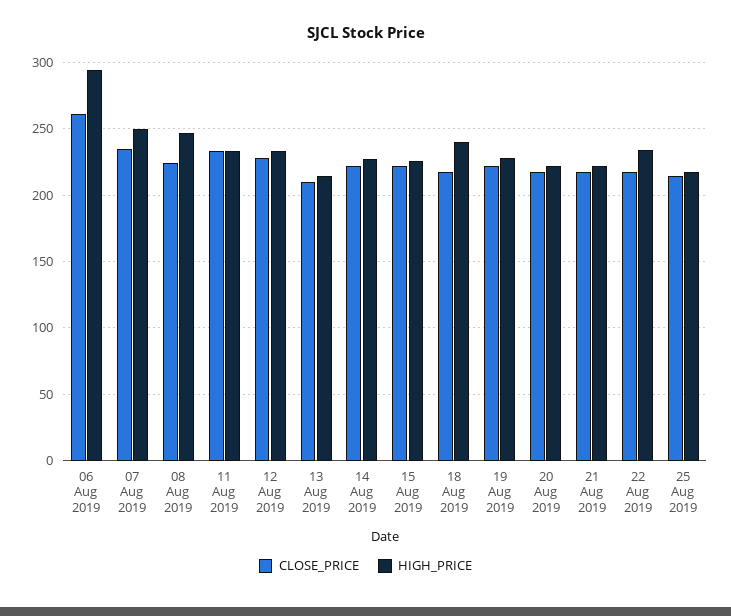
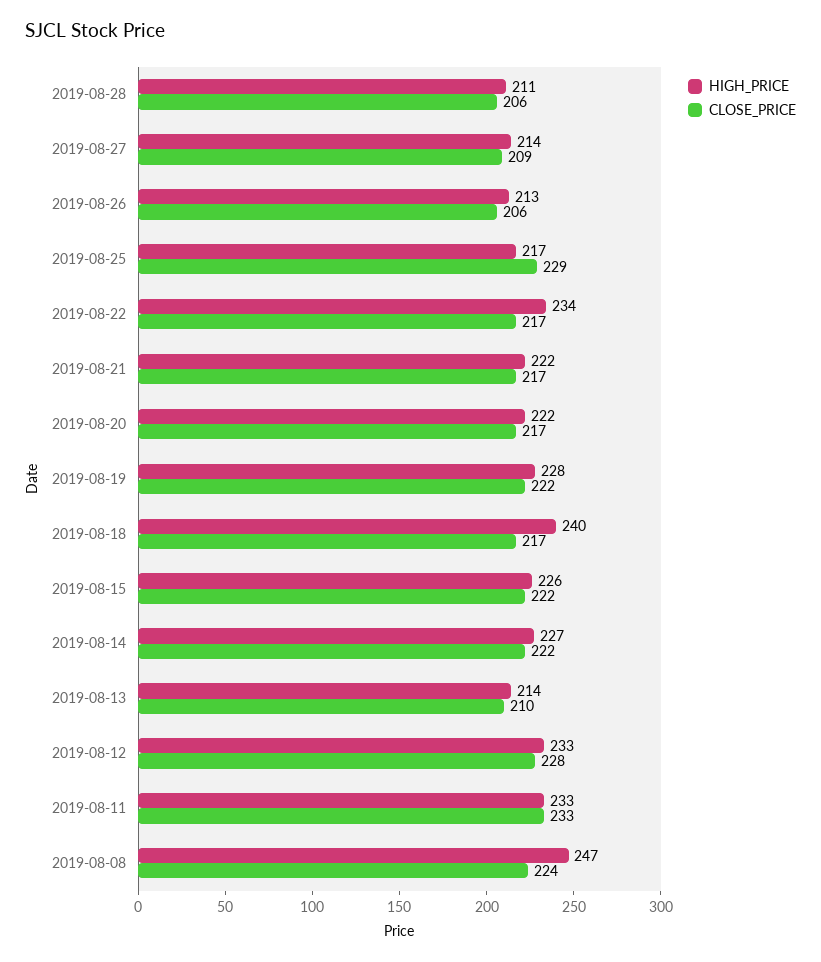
CLOSE_PRICE, 06 Aug 2019: 260 -> none
HIGH_PRICE, 06 Aug 2019: 295 -> none
CLOSE_PRICE, 07 Aug 2019: 235 -> none
HIGH_PRICE, 07 Aug 2019: 250 -> none
CLOSE_PRICE, 25 Aug 2019: 215 -> 229
HIGH_PRICE, 2019-08-28: none -> 211
CLOSE_PRICE, 2019-08-28: none -> 206
HIGH_PRICE, 2019-08-27: none -> 214
CLOSE_PRICE, 2019-08-27: none -> 209
HIGH_PRICE, 2019-08-26: none -> 213
CLOSE_PRICE, 2019-08-26: none -> 206

